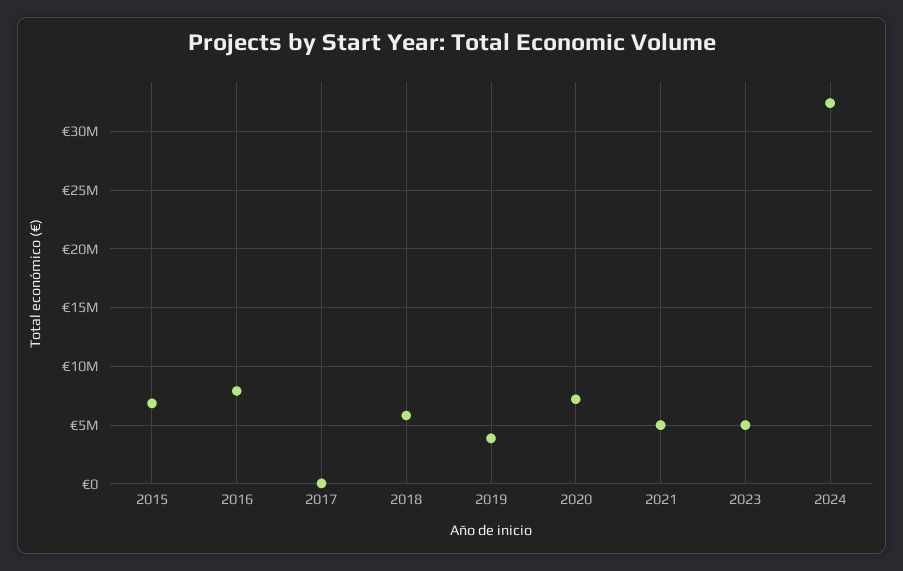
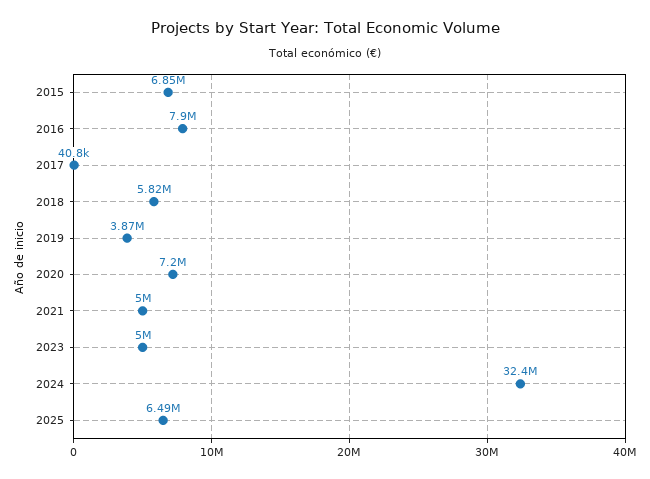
2025: none -> 6490000

